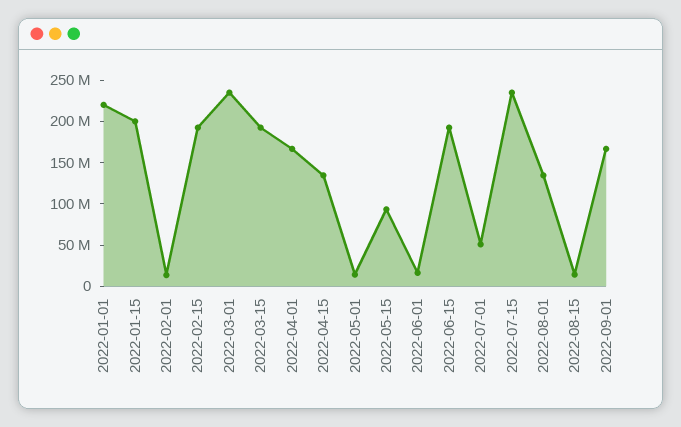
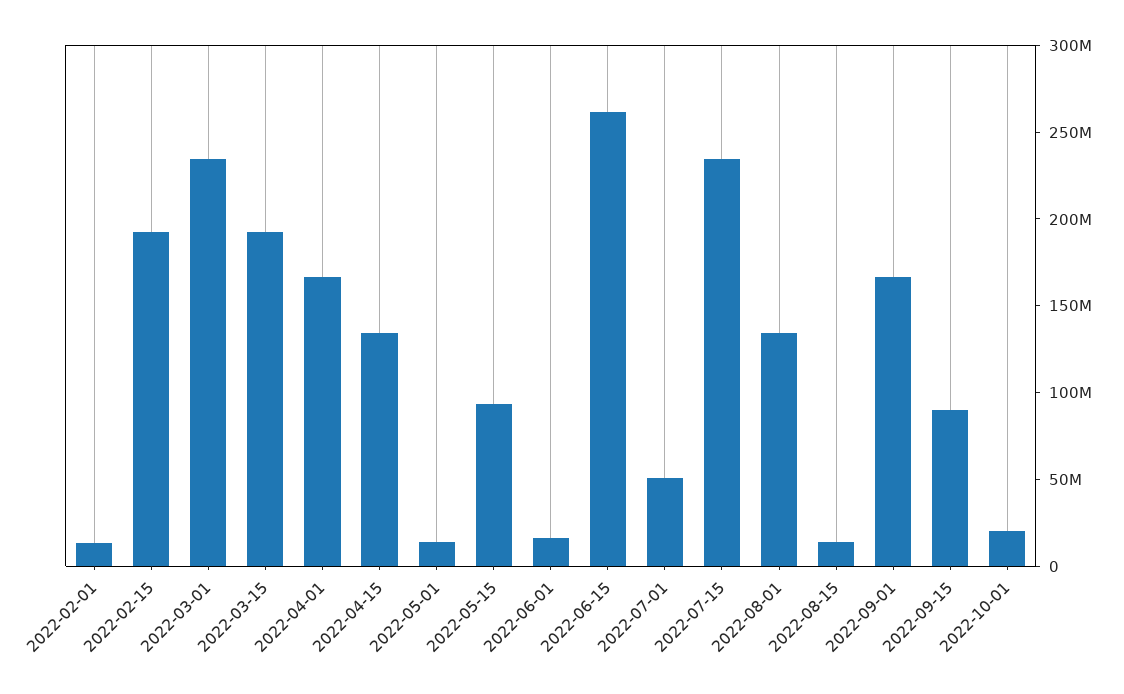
2022-01-01: 220000000 -> none
2022-01-15: 200000000 -> none
2022-06-15: 190000000 -> 260000000
2022-09-15: none -> 90000000
2022-10-01: none -> 20000000

